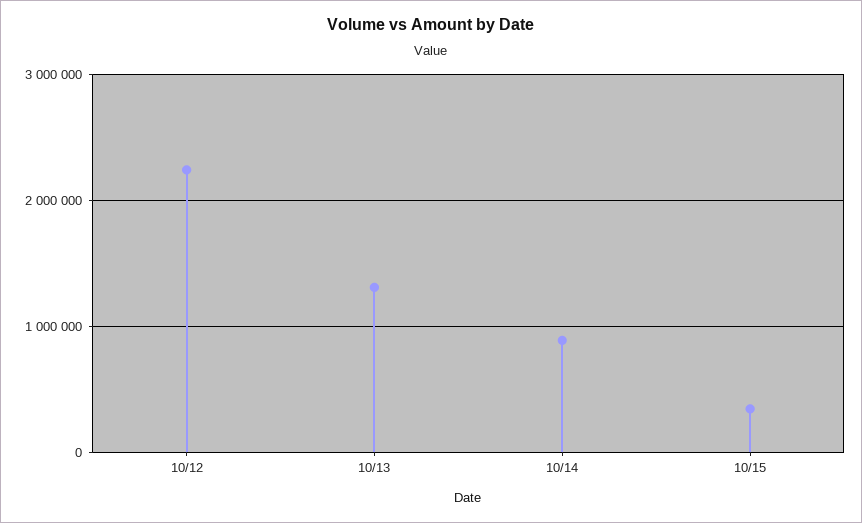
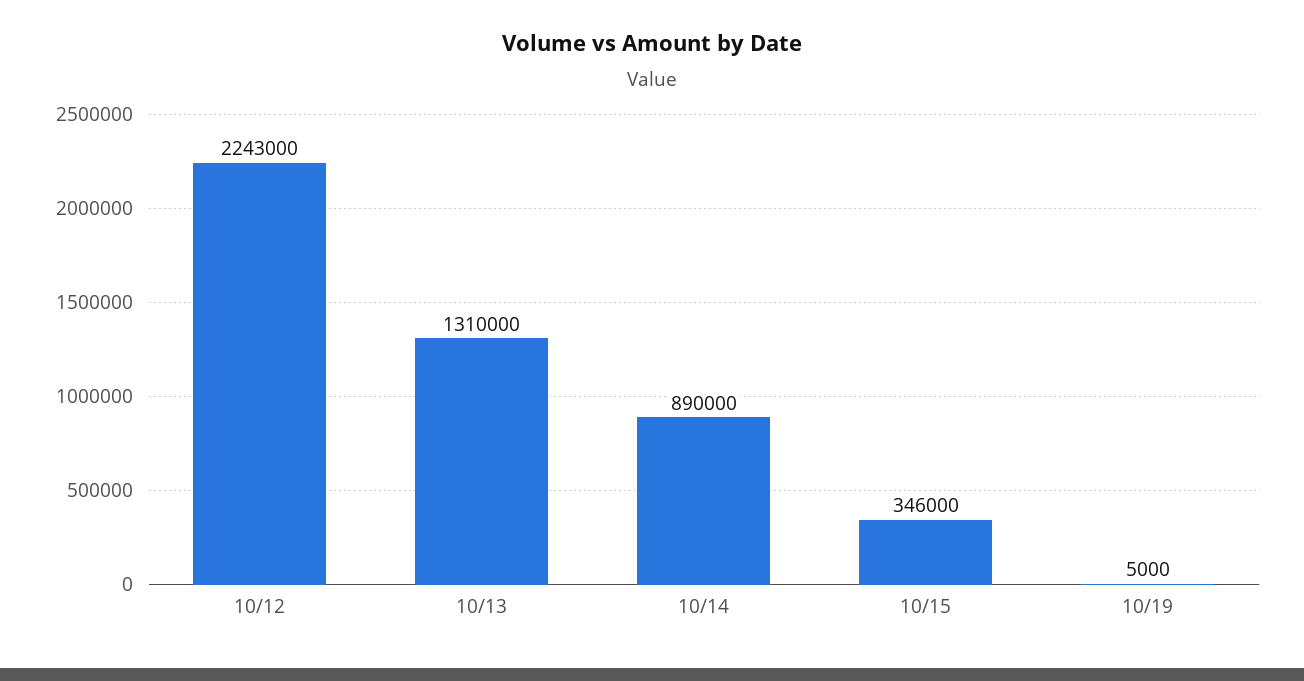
10/19: none -> 5000

